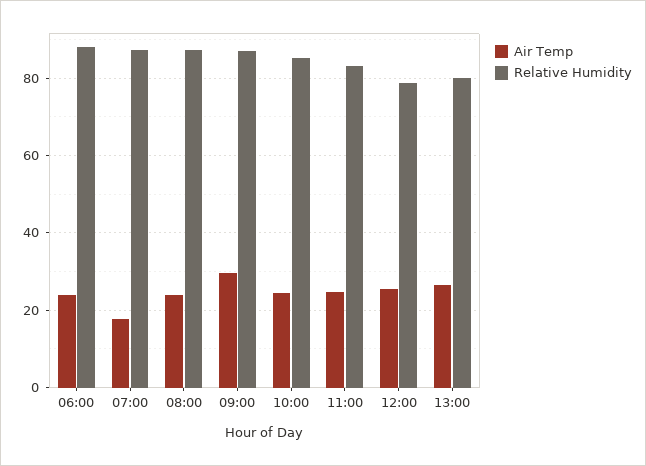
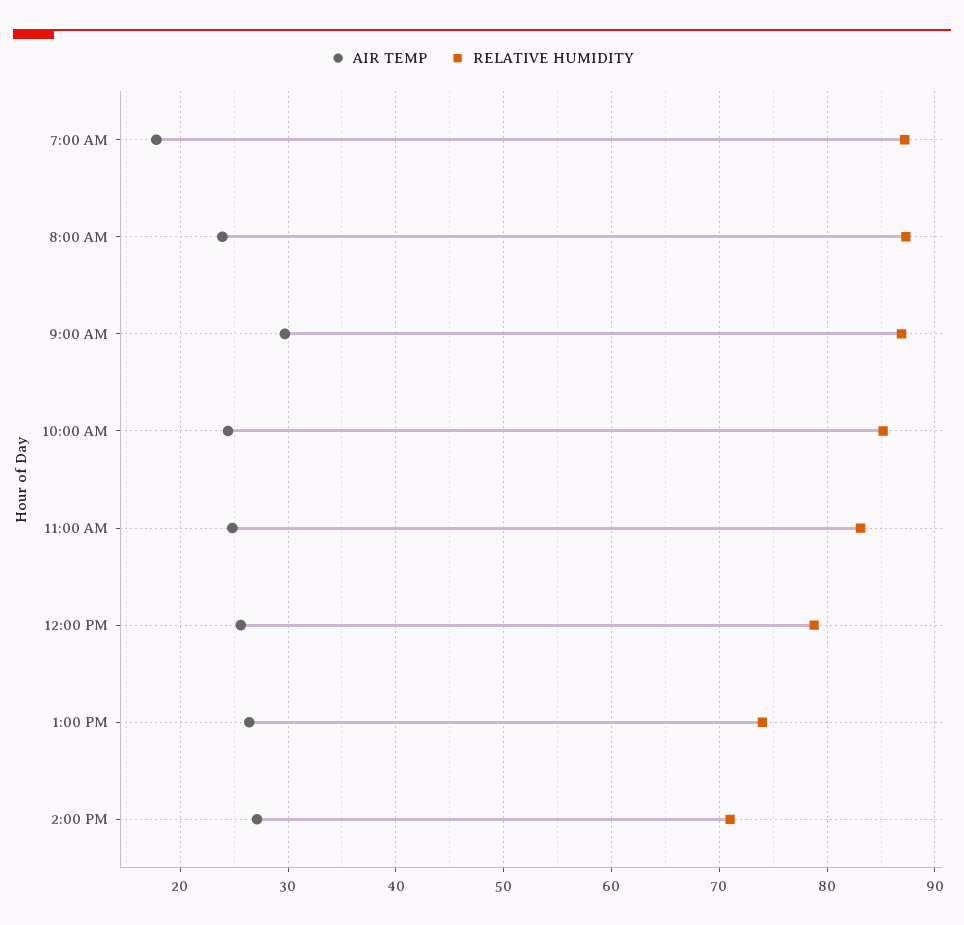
Air Temp, 06:00: 24 -> none
Relative Humidity, 06:00: 88 -> none
Relative Humidity, 13:00: 80 -> 74
Air Temp, 2:00 PM: none -> 27
Relative Humidity, 2:00 PM: none -> 71

